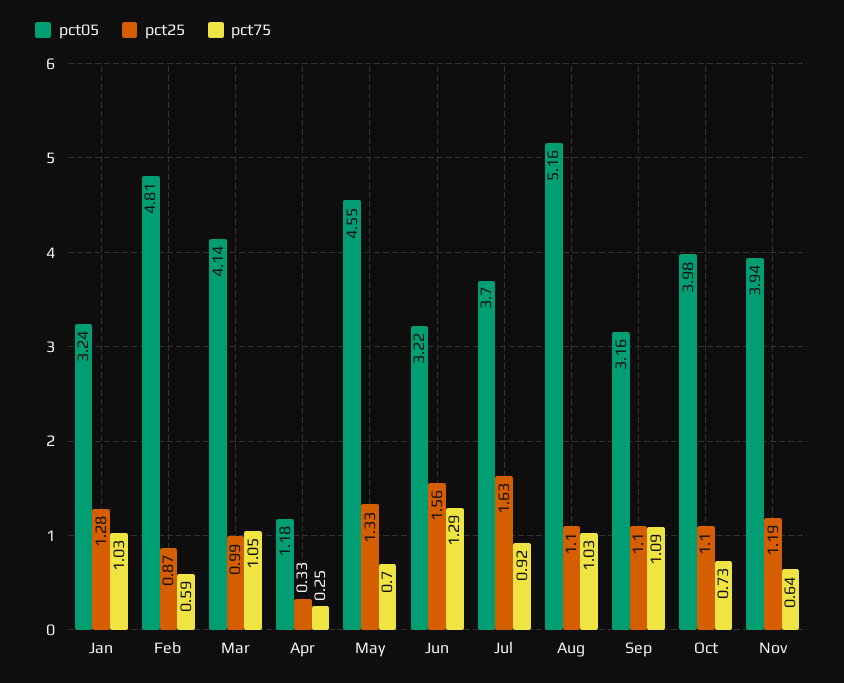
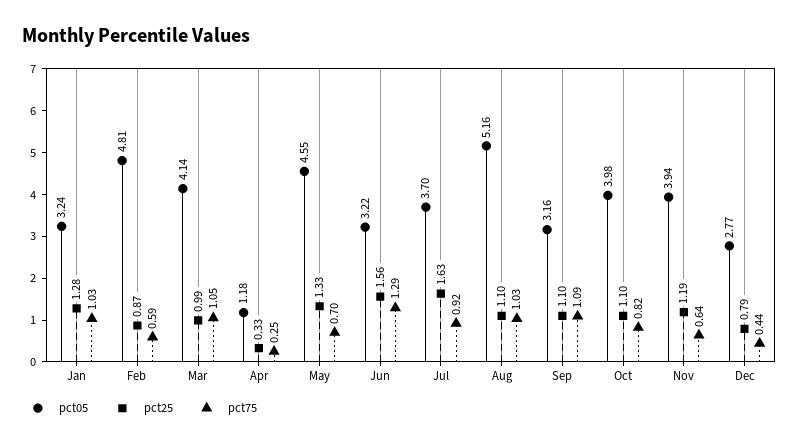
pct75, Oct: 0.73 -> 0.82
pct05, Dec: none -> 2.77
pct25, Dec: none -> 0.79
pct75, Dec: none -> 0.44

